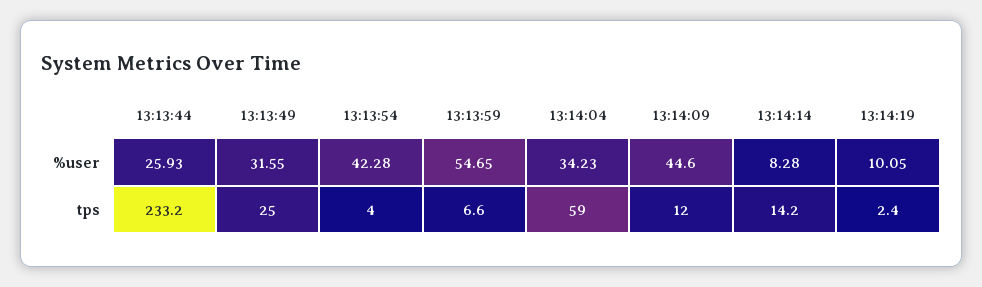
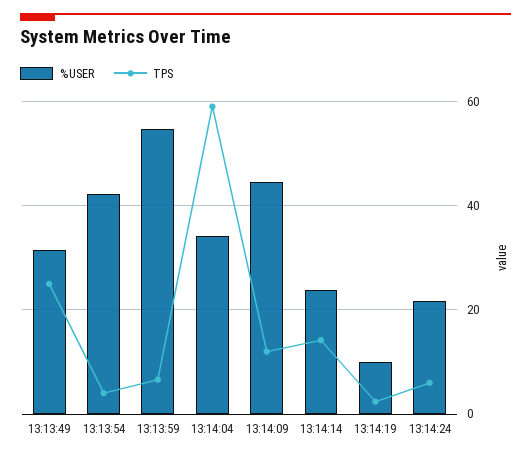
%user, 13:13:44: 25.93 -> none
%user, 13:14:14: 8.28 -> 24
tps, 13:13:44: 233.2 -> none
%user, 13:14:24: none -> 22
tps, 13:14:24: none -> 6

